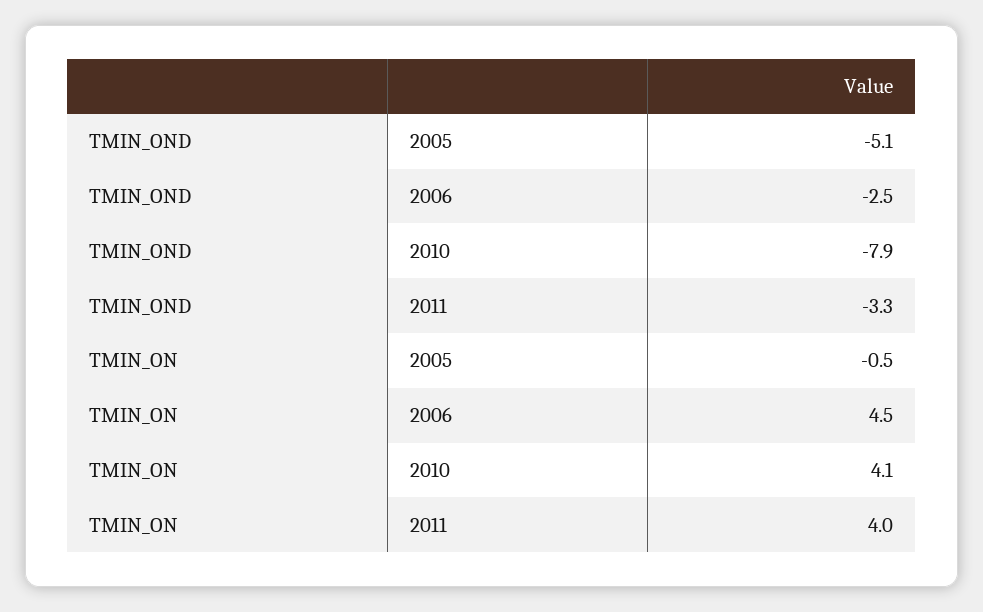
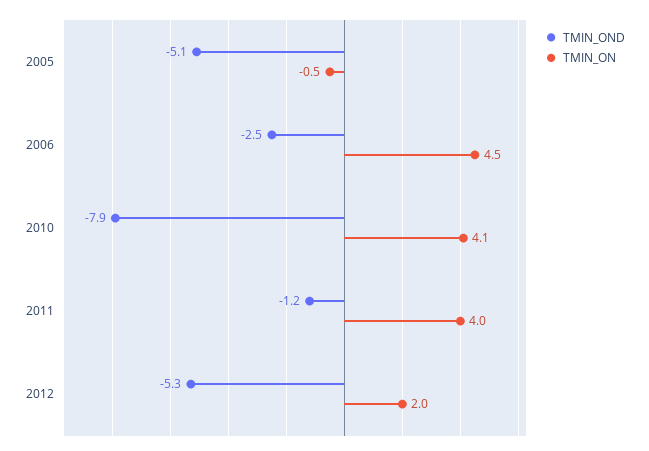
TMIN_OND, 2011: -3.3 -> -1.2
TMIN_OND, 2012: none -> -5.3
TMIN_ON, 2012: none -> 2

